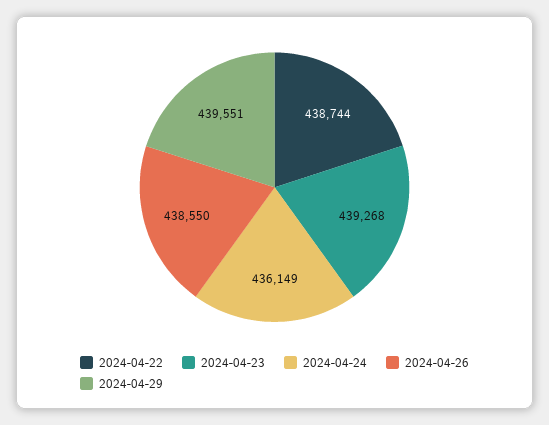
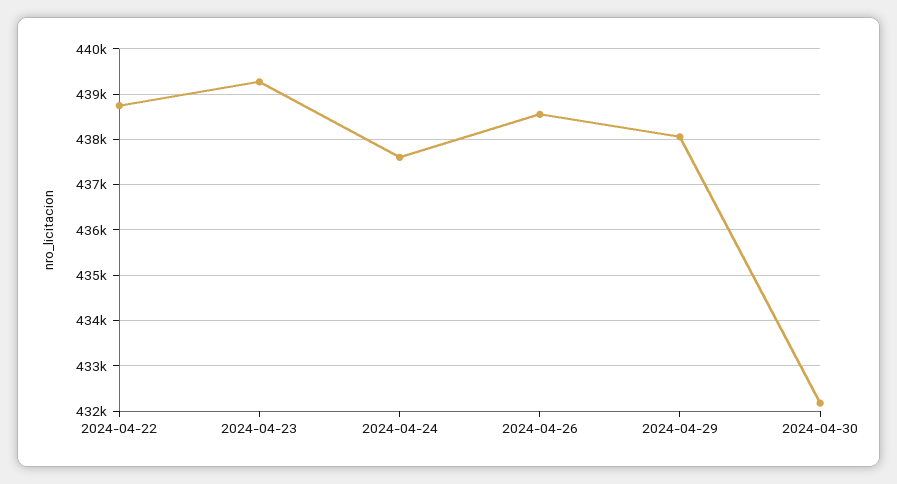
2024-04-24: 436149 -> 437600
2024-04-29: 439551 -> 438000
2024-04-30: none -> 432200

